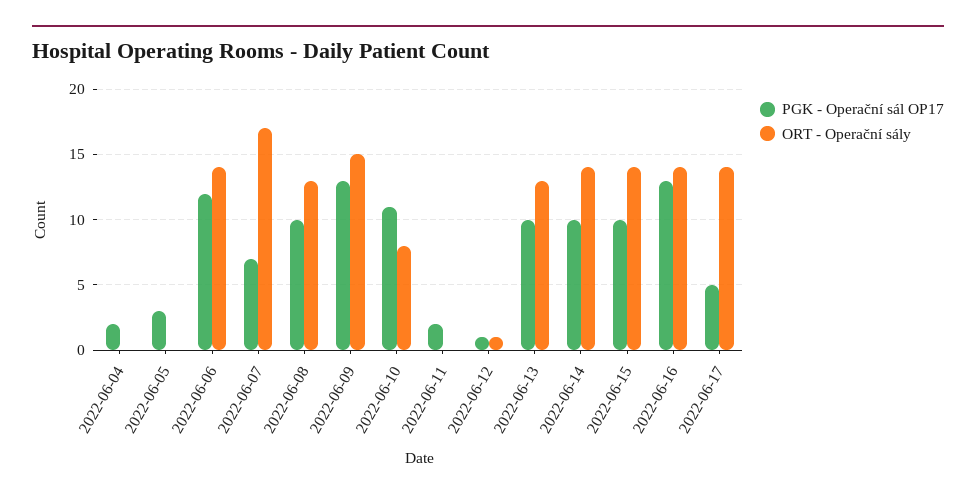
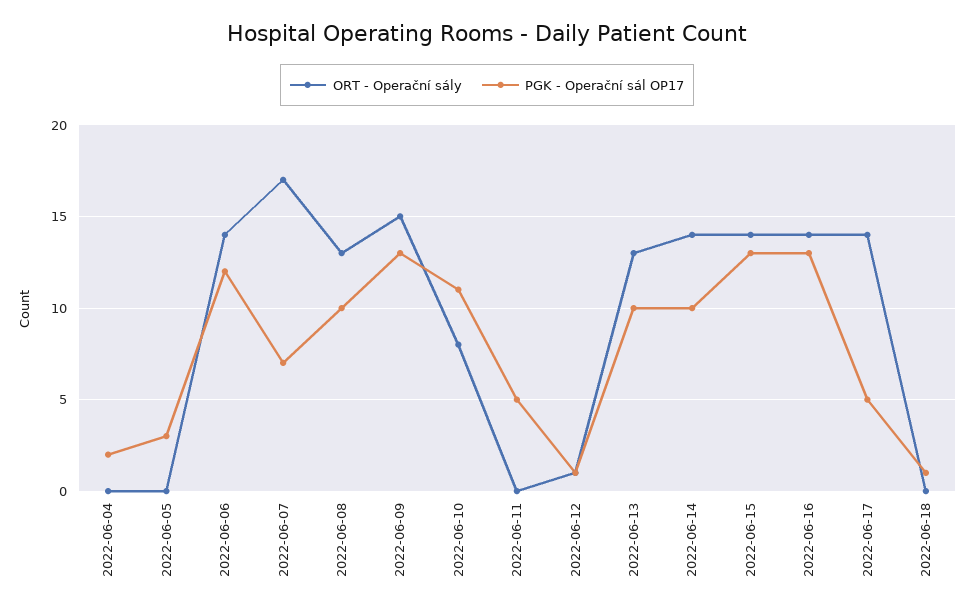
PGK - Operační sál OP17, 2022-06-11: 2 -> 5
PGK - Operační sál OP17, 2022-06-15: 10 -> 13
ORT - Operační sály, 2022-06-18: none -> 0
PGK - Operační sál OP17, 2022-06-18: none -> 1

